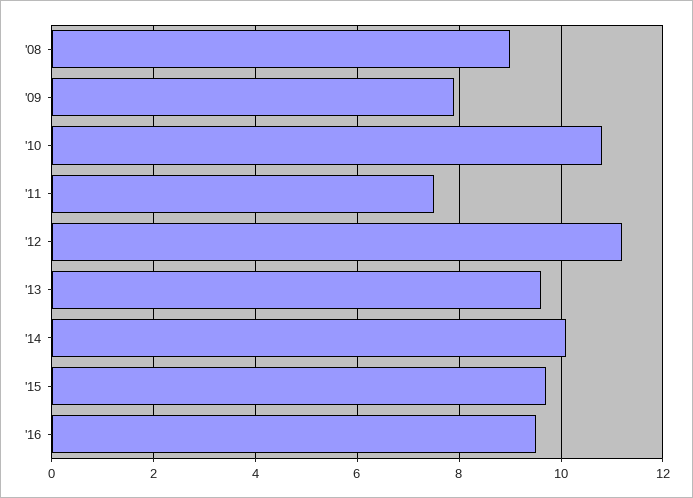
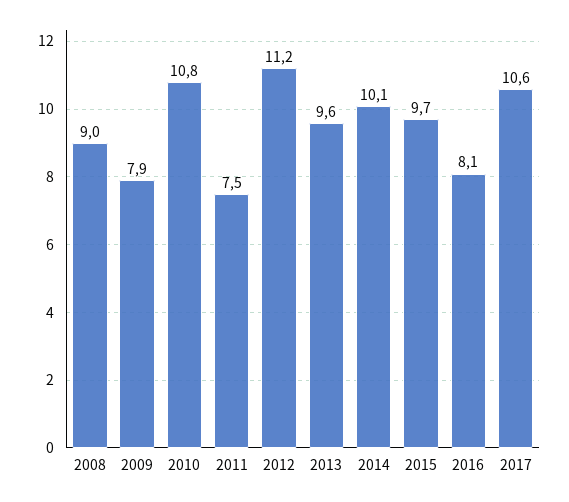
'16: 9.5 -> 8.1
2017: none -> 10.6

